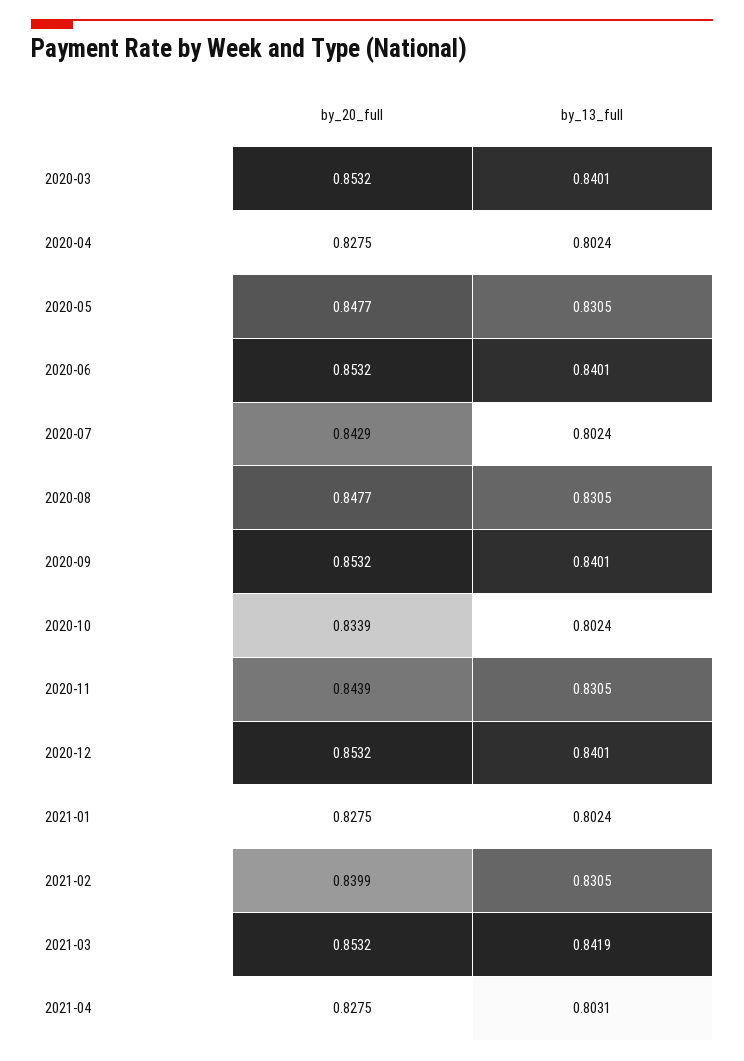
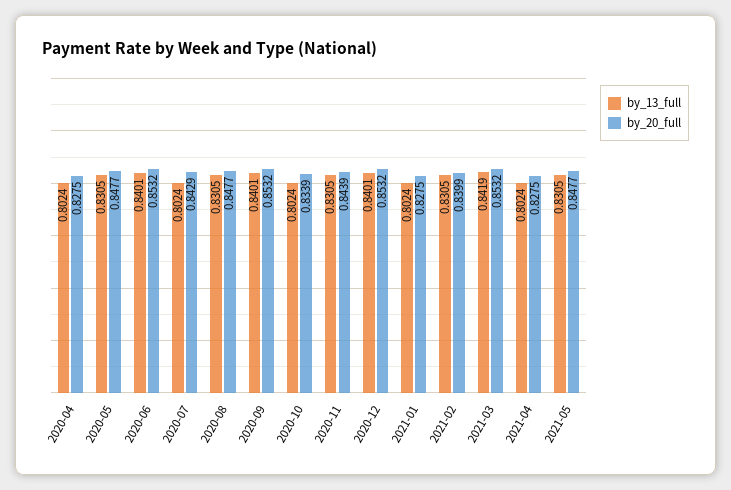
by_20_full, 2020-03: 0.8532 -> none
by_13_full, 2020-03: 0.8401 -> none
by_13_full, 2021-04: 0.8031 -> 0.8024
by_13_full, 2021-05: none -> 0.8305
by_20_full, 2021-05: none -> 0.8477

